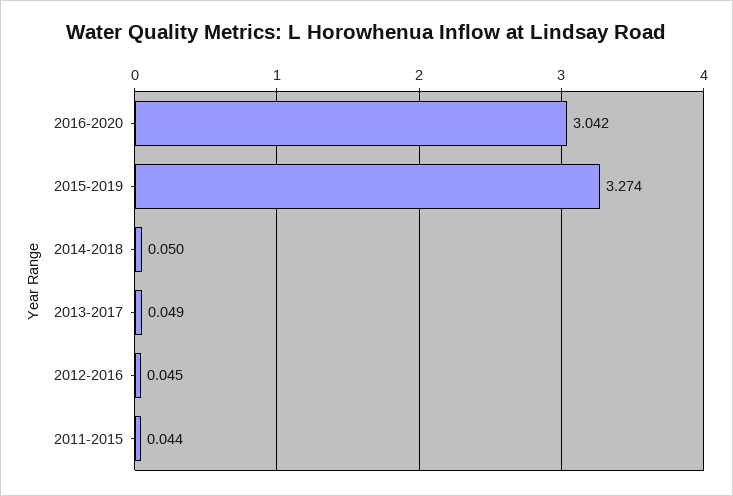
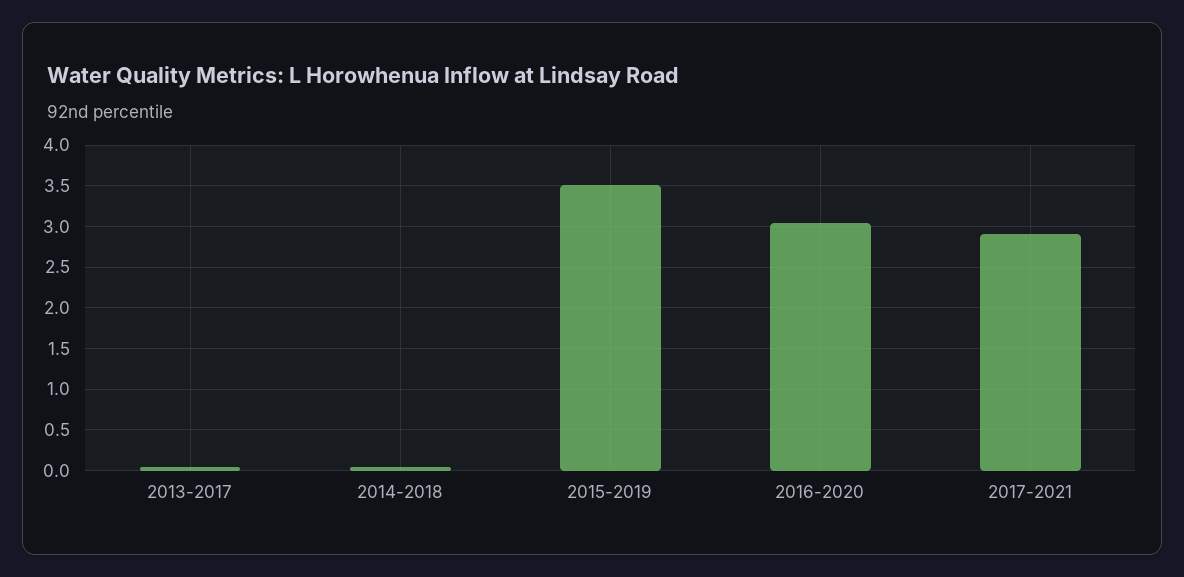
2015-2019: 3.274 -> 3.5
2012-2016: 0.045 -> none
2011-2015: 0.044 -> none
2017-2021: none -> 2.9

